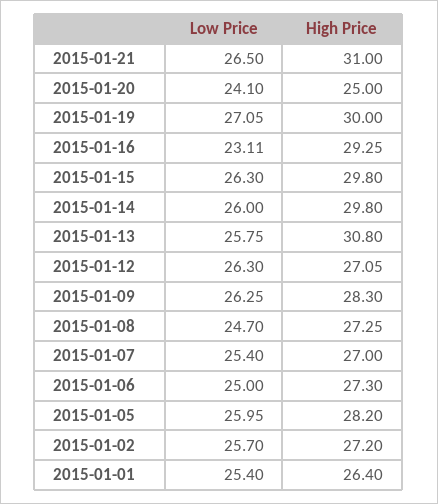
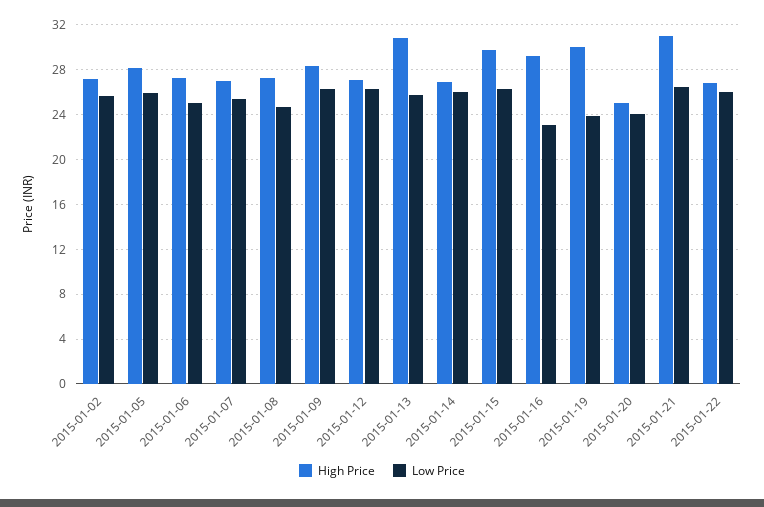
Low Price, 2015-01-19: 27.05 -> 24
High Price, 2015-01-14: 29.8 -> 27
Low Price, 2015-01-01: 25.4 -> none
High Price, 2015-01-01: 26.4 -> none
High Price, 2015-01-22: none -> 27
Low Price, 2015-01-22: none -> 26

